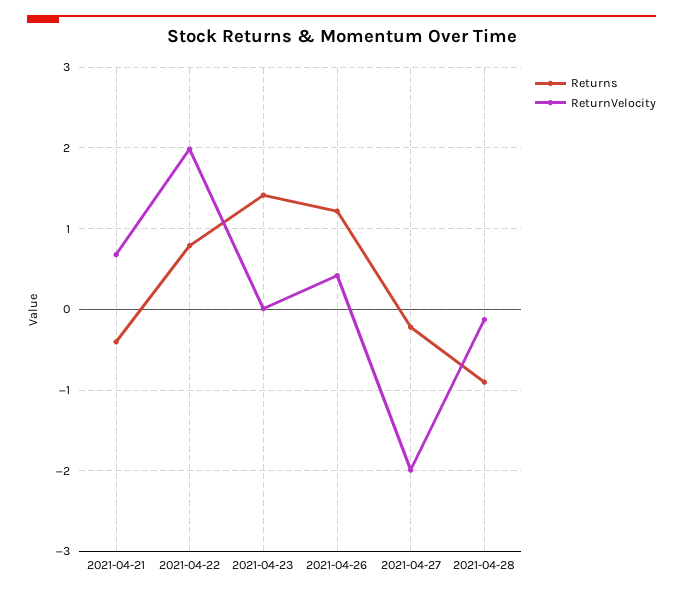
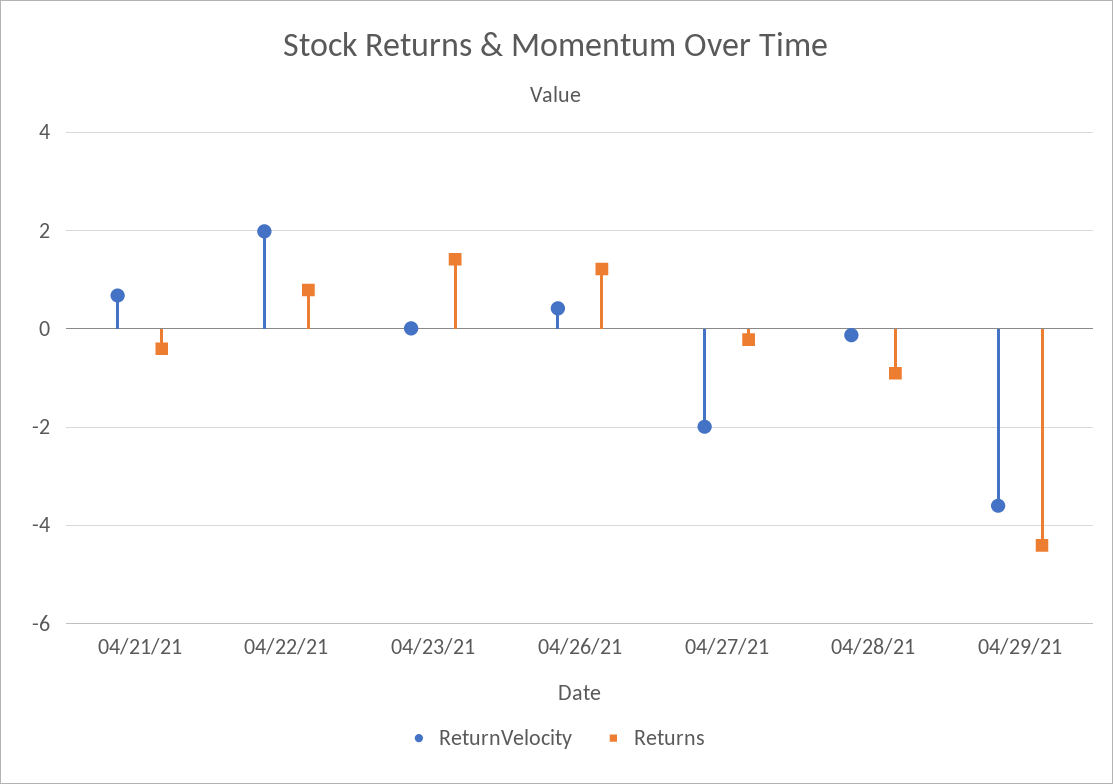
ReturnVelocity, 04/29/21: none -> -3.6
Returns, 04/29/21: none -> -4.4

